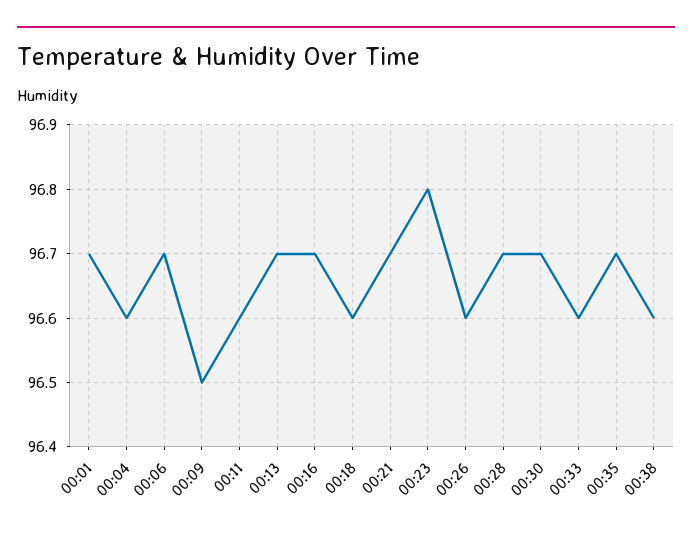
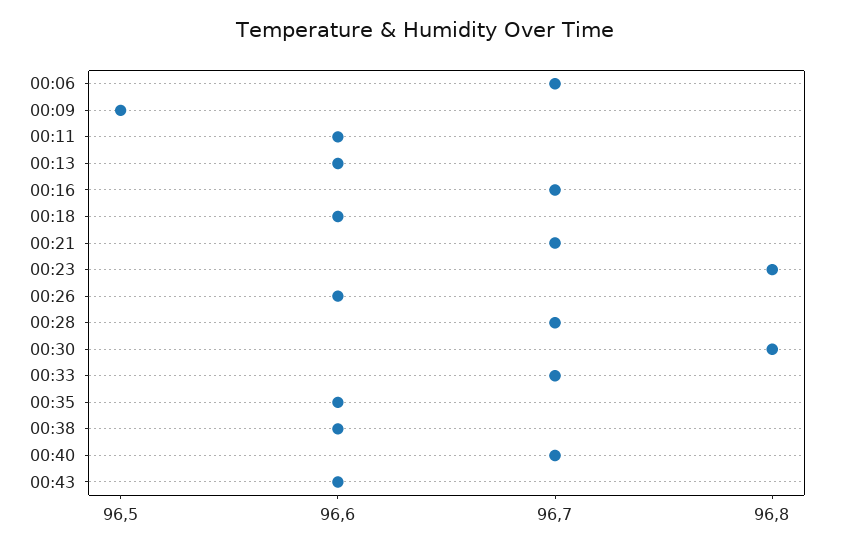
00:01: 96.7 -> none
00:04: 96.6 -> none
00:13: 96.7 -> 96.6
00:30: 96.7 -> 96.8
00:33: 96.6 -> 96.7
00:35: 96.7 -> 96.6
00:40: none -> 96.7
00:43: none -> 96.6

